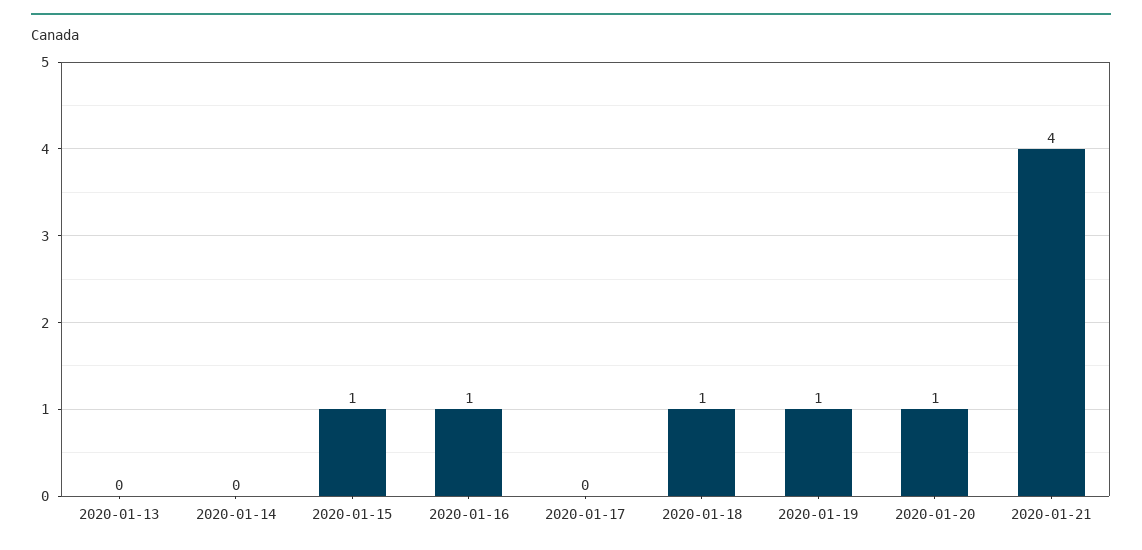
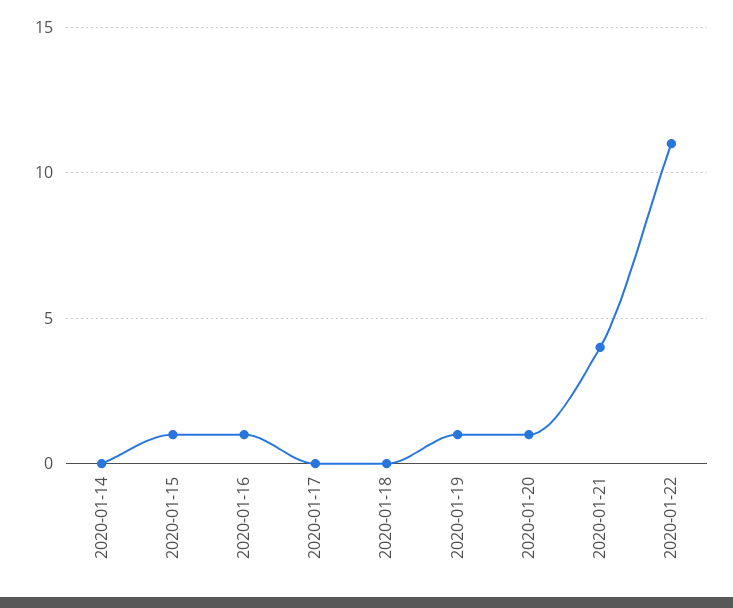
2020-01-13: 0 -> none
2020-01-18: 1 -> 0
2020-01-22: none -> 11

